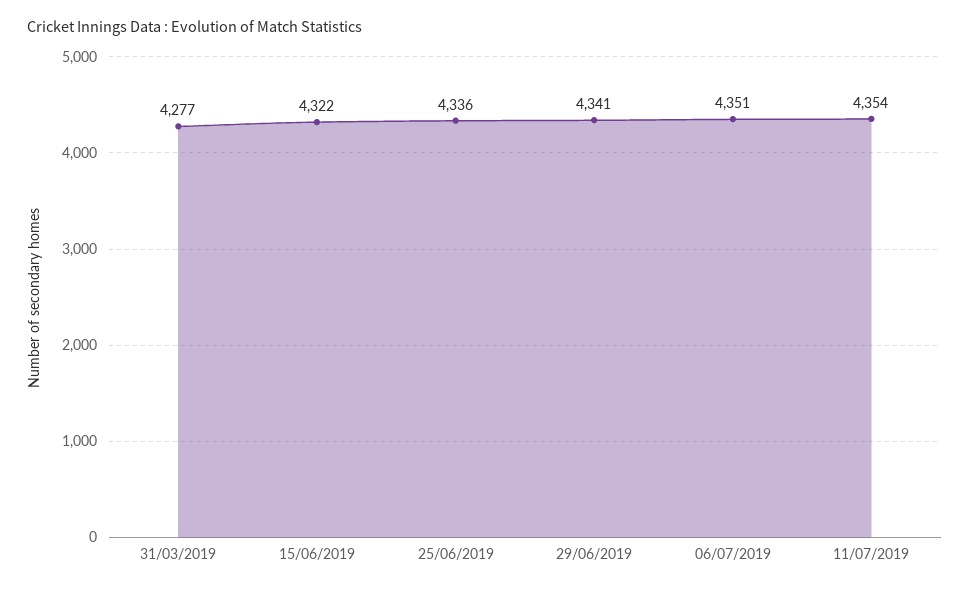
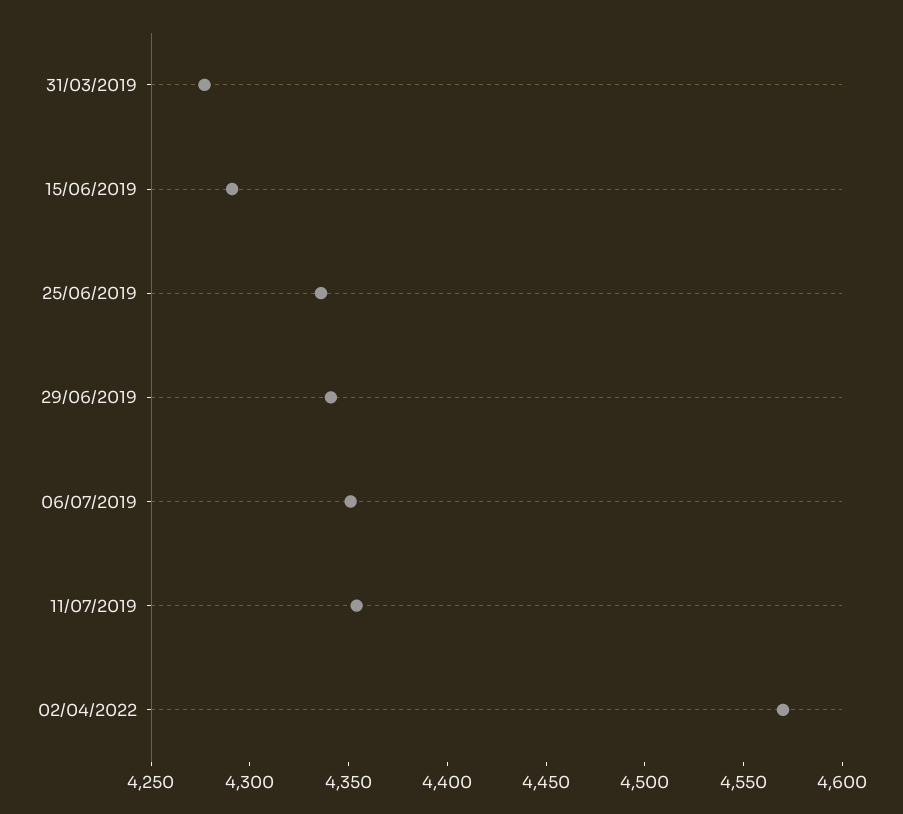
15/06/2019: 4322 -> 4290
02/04/2022: none -> 4570

